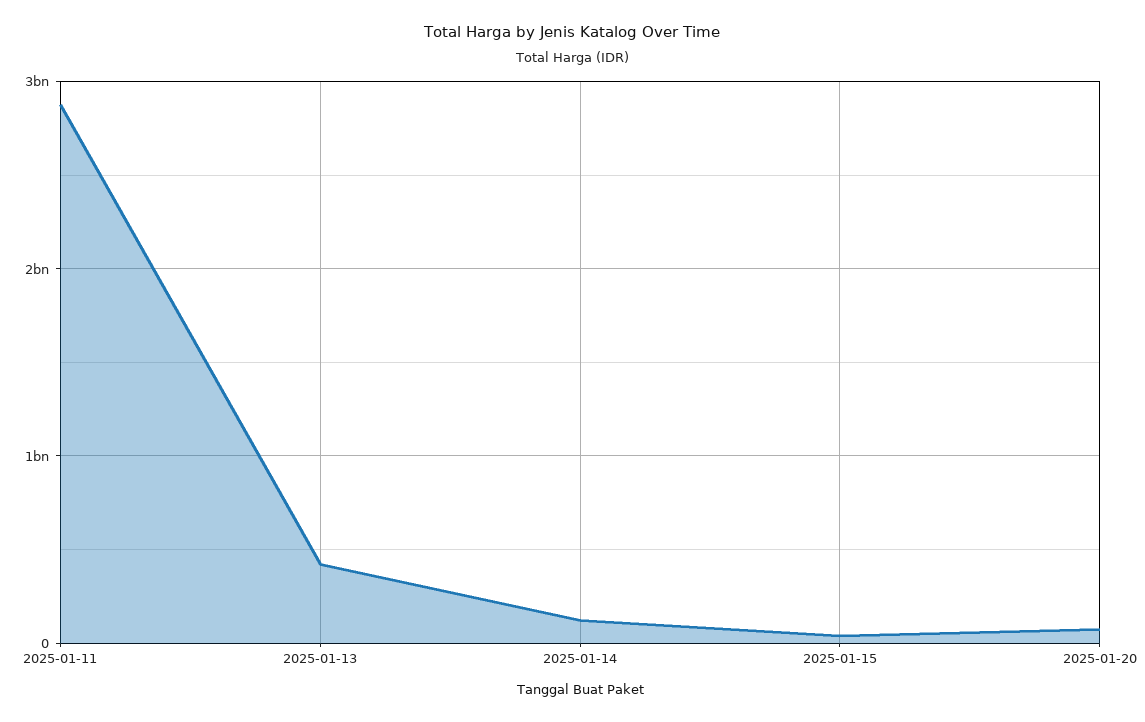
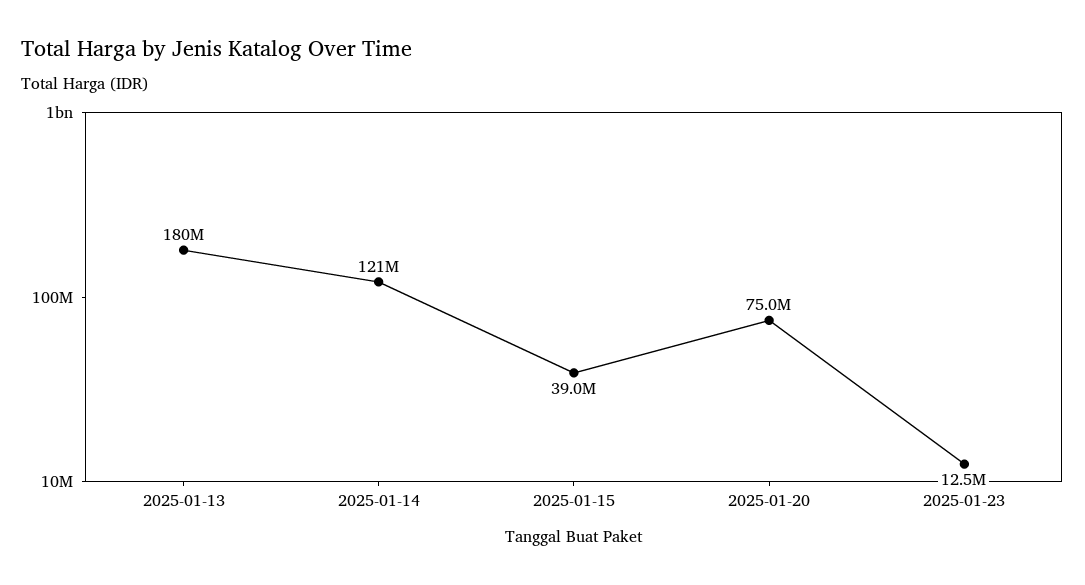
2025-01-11: 2900000000 -> none
2025-01-13: 400000000 -> 180000000
2025-01-23: none -> 12500000

